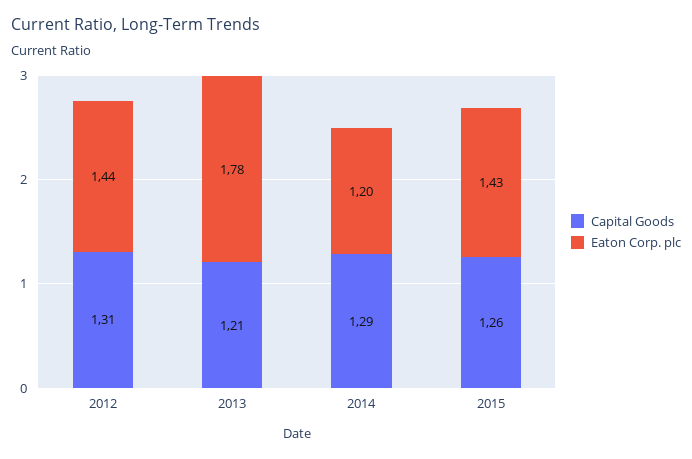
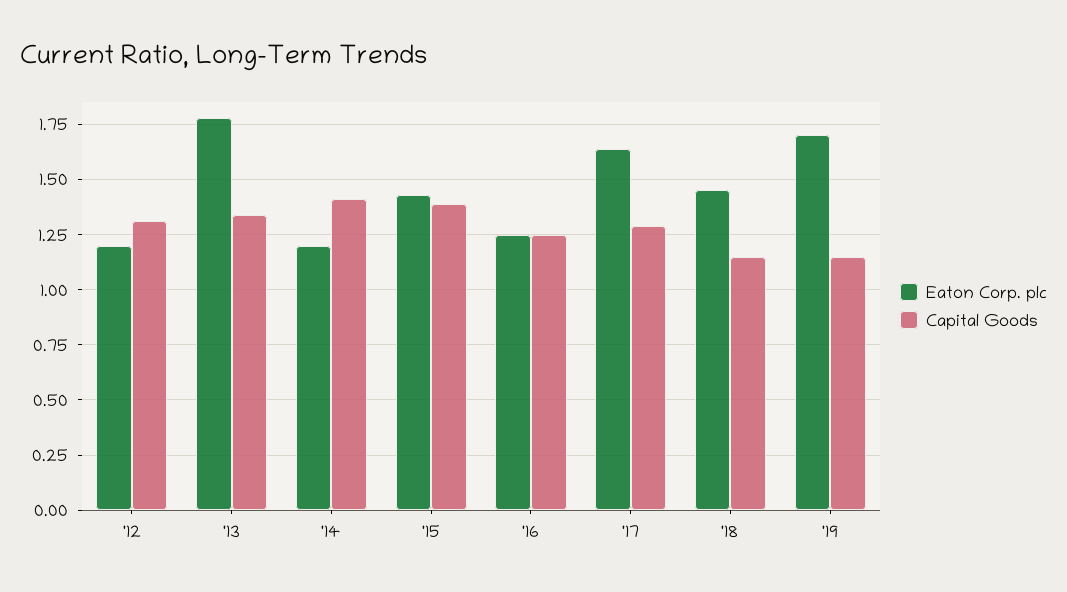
Eaton Corp. plc, 2012: 1.44 -> 1.2
Capital Goods, 2013: 1.21 -> 1.35
Capital Goods, 2014: 1.29 -> 1.4
Capital Goods, 2015: 1.26 -> 1.4
Eaton Corp. plc, '16: none -> 1.25
Capital Goods, '16: none -> 1.25
Eaton Corp. plc, '17: none -> 1.65
Capital Goods, '17: none -> 1.3
Eaton Corp. plc, '18: none -> 1.45
Capital Goods, '18: none -> 1.15
Eaton Corp. plc, '19: none -> 1.7
Capital Goods, '19: none -> 1.15

